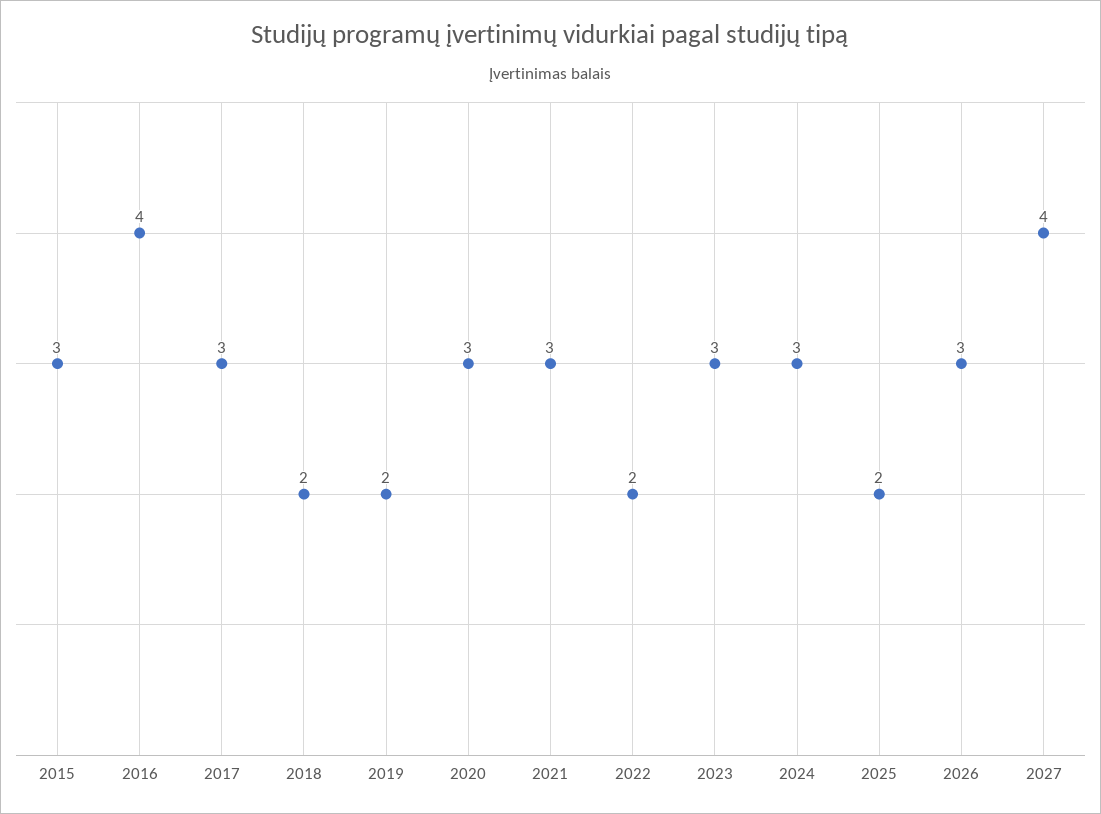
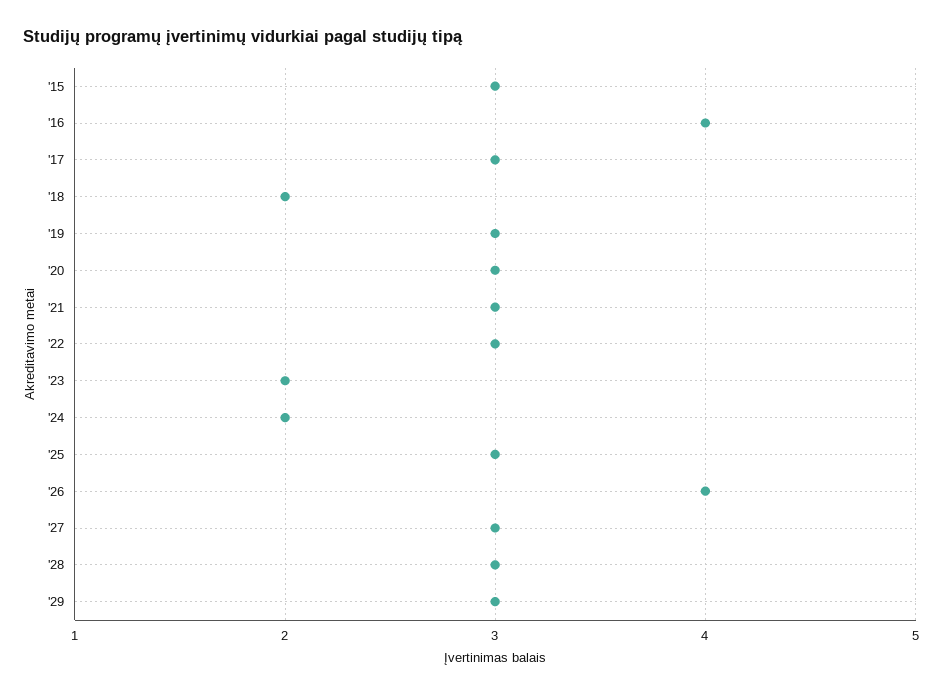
2019: 2 -> 3
2022: 2 -> 3
2023: 3 -> 2
2024: 3 -> 2
2025: 2 -> 3
2026: 3 -> 4
2027: 4 -> 3
'28: none -> 3
'29: none -> 3

